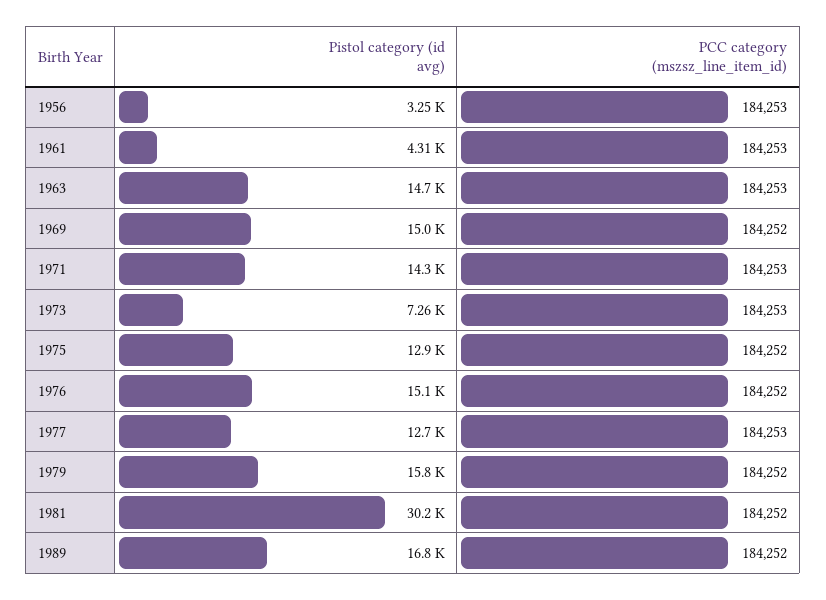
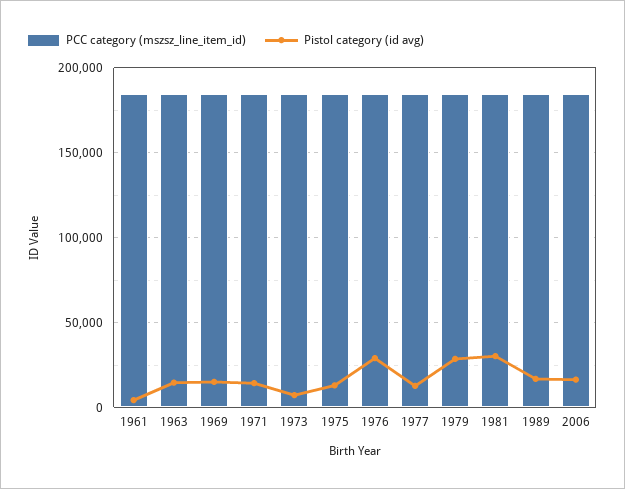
Pistol category (id avg), 1956: 3250 -> none
PCC category (mszsz_line_item_id), 1956: 184253 -> none
Pistol category (id avg), 1976: 15100 -> 30000
Pistol category (id avg), 1979: 15800 -> 30000
PCC category (mszsz_line_item_id), 2006: none -> 185000
Pistol category (id avg), 2006: none -> 15000

